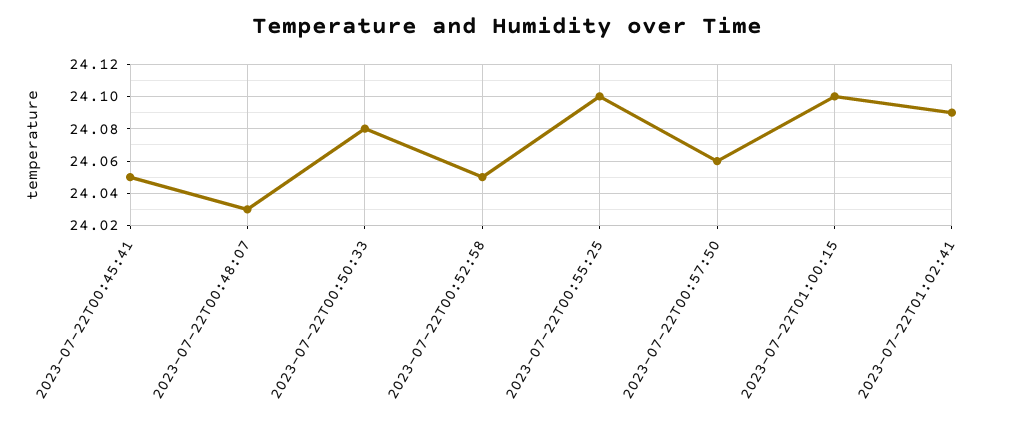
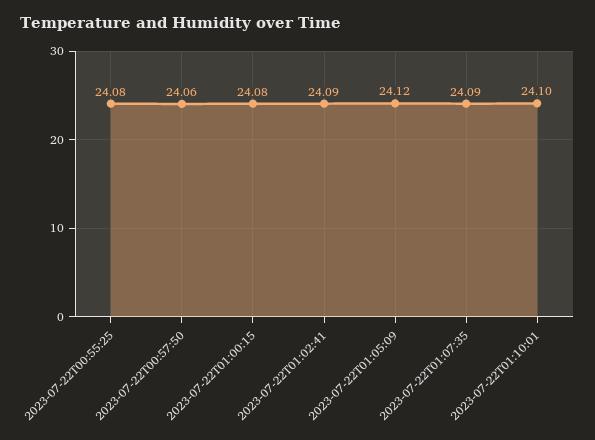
2023-07-22T00:45:41: 24.05 -> none
2023-07-22T00:48:07: 24.03 -> none
2023-07-22T00:50:33: 24.08 -> none
2023-07-22T00:52:58: 24.05 -> none
2023-07-22T00:55:25: 24.1 -> 24.08
2023-07-22T01:00:15: 24.1 -> 24.08
2023-07-22T01:05:09: none -> 24.12
2023-07-22T01:07:35: none -> 24.09
2023-07-22T01:10:01: none -> 24.1

